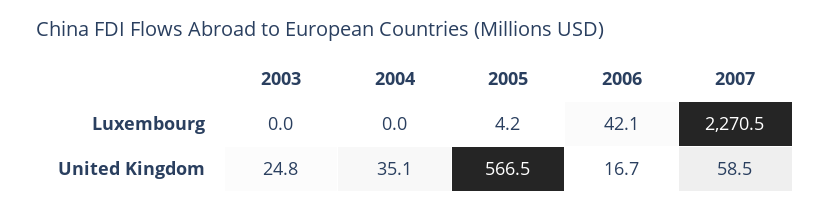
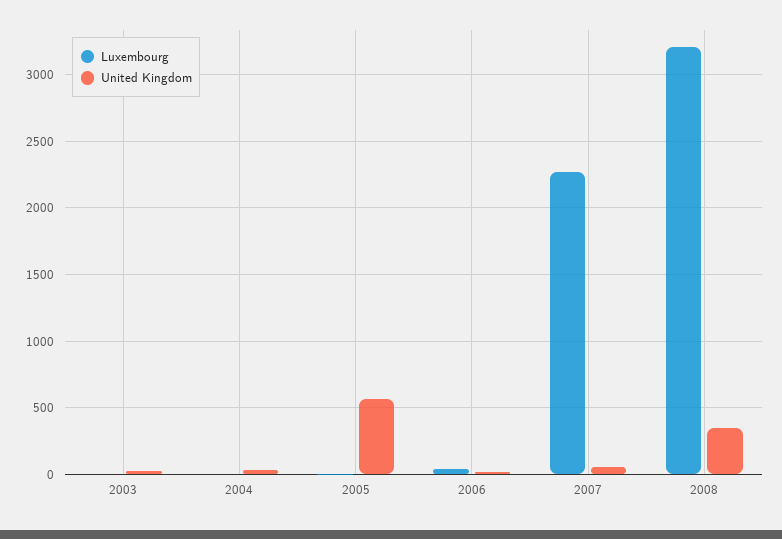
Luxembourg, 2008: none -> 3200
United Kingdom, 2008: none -> 350

